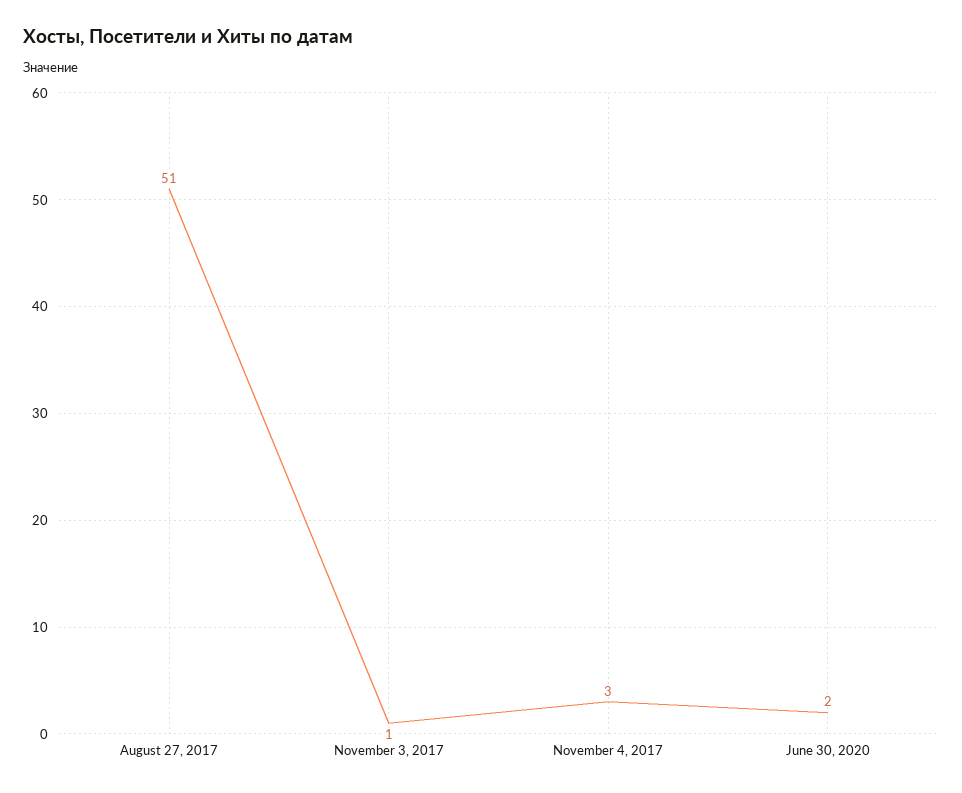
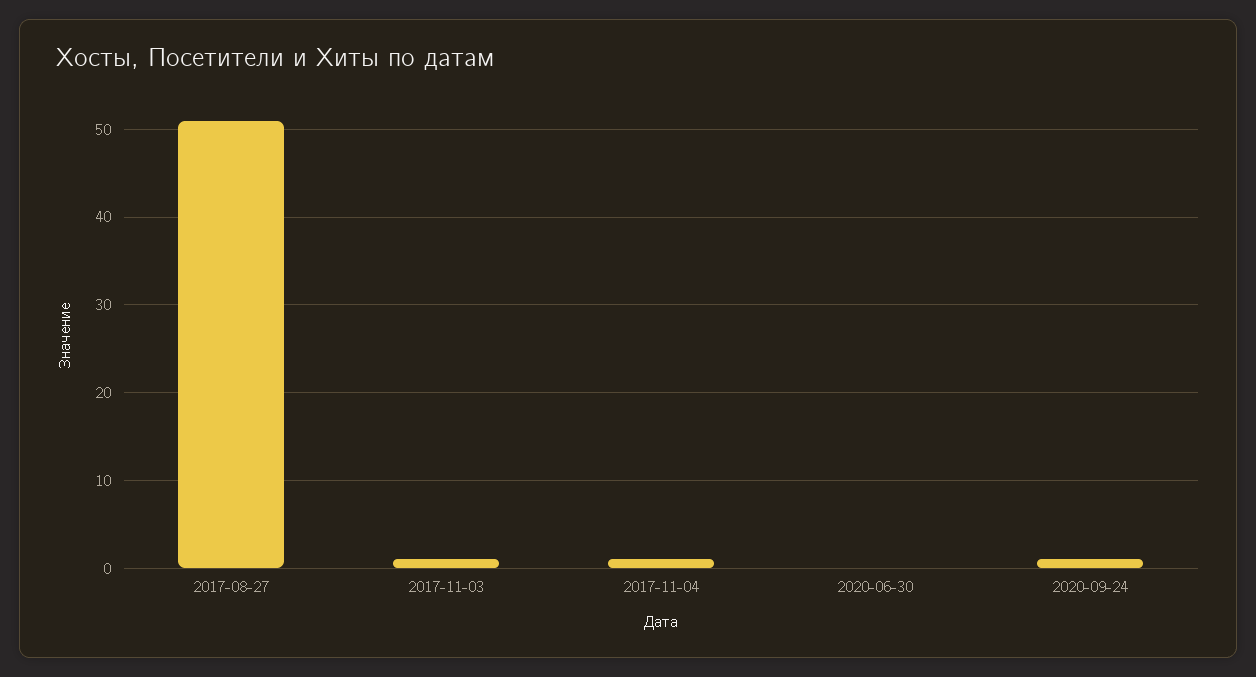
November 4, 2017: 3 -> 1
June 30, 2020: 2 -> 0
2020-09-24: none -> 1

